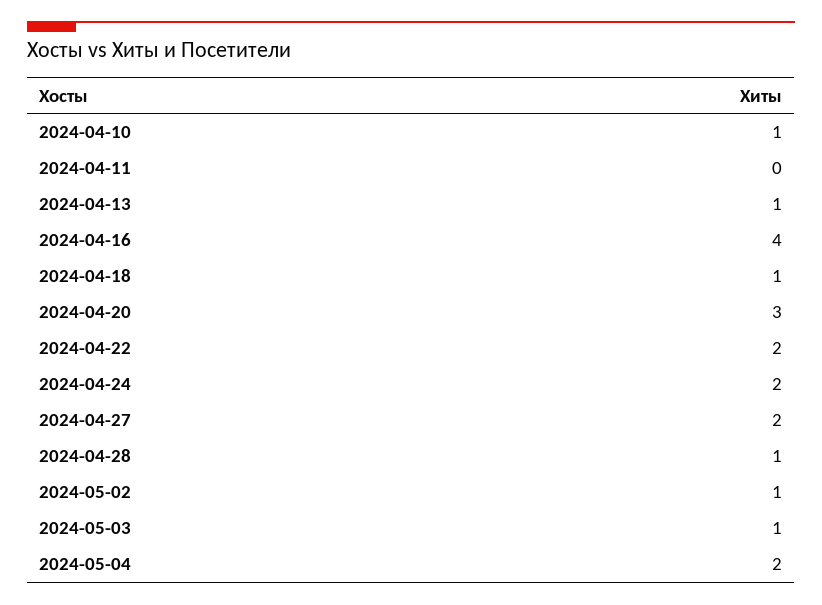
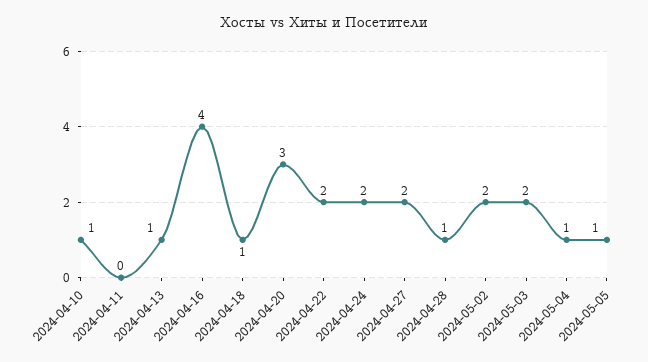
2024-05-02: 1 -> 2
2024-05-03: 1 -> 2
2024-05-04: 2 -> 1
2024-05-05: none -> 1

